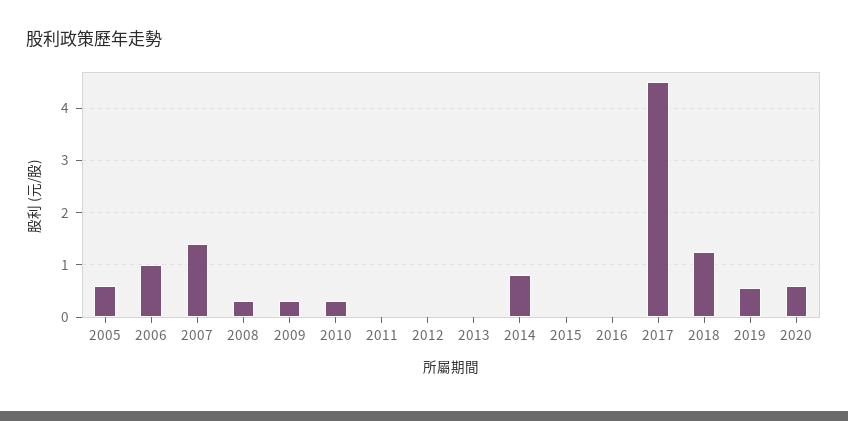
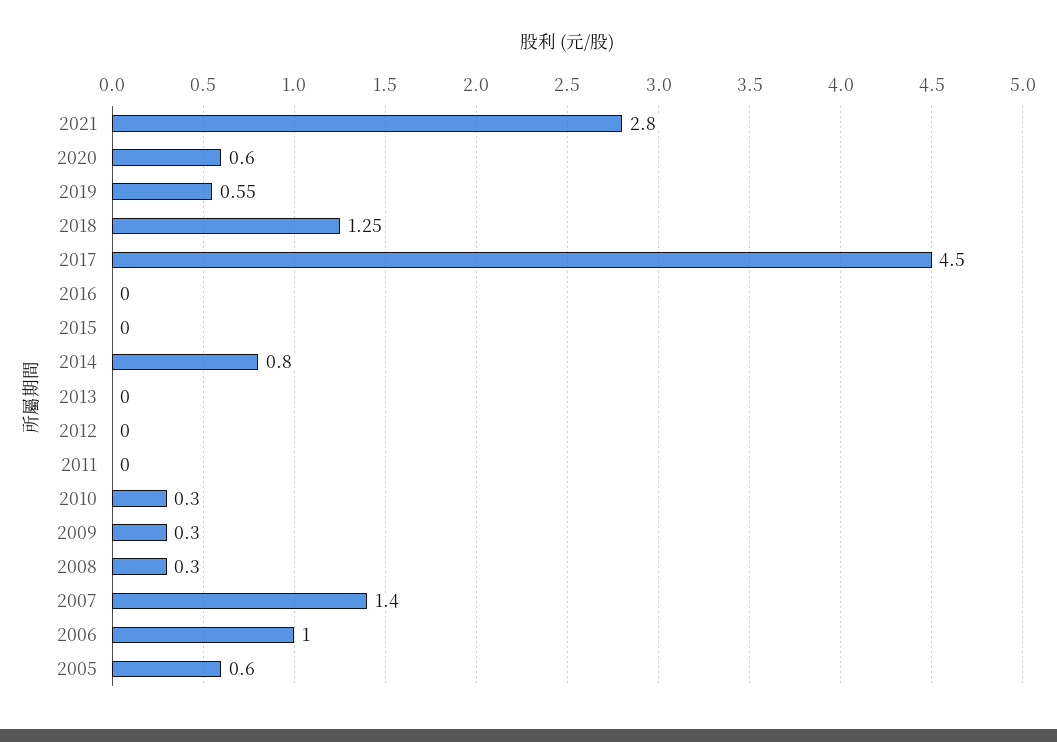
2021: none -> 2.8

